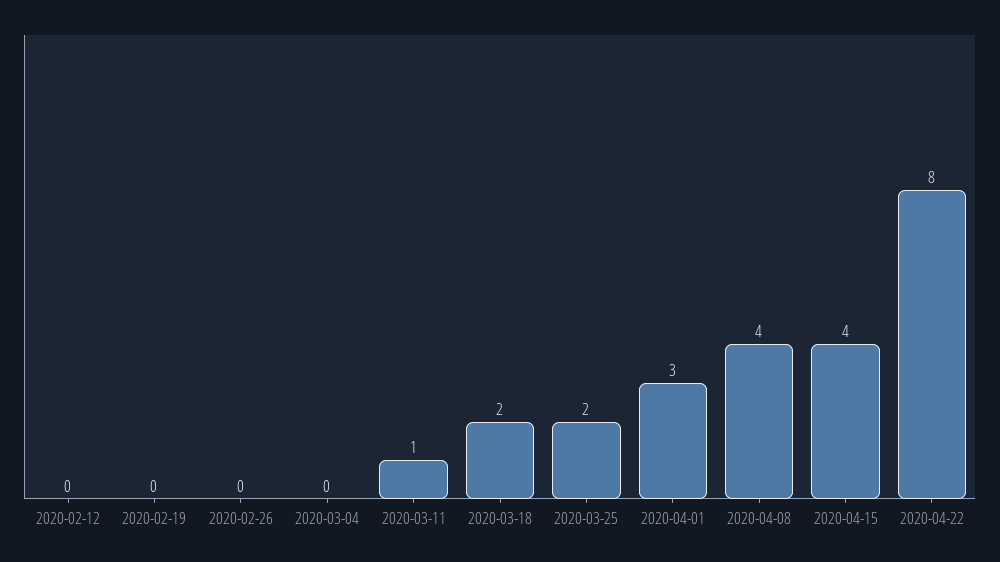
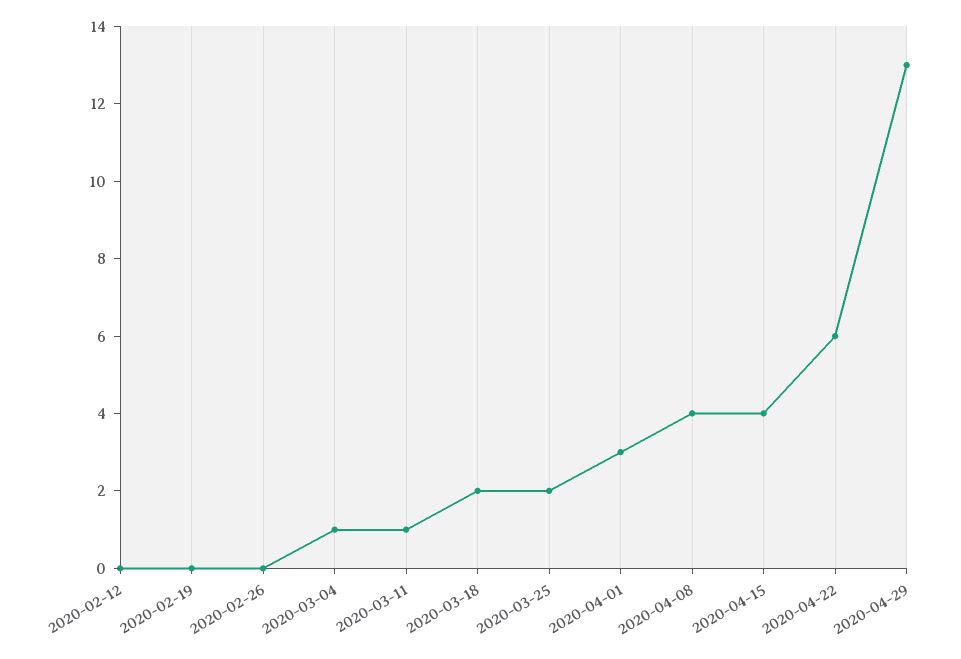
2020-03-04: 0 -> 1
2020-04-22: 8 -> 6
2020-04-29: none -> 13

